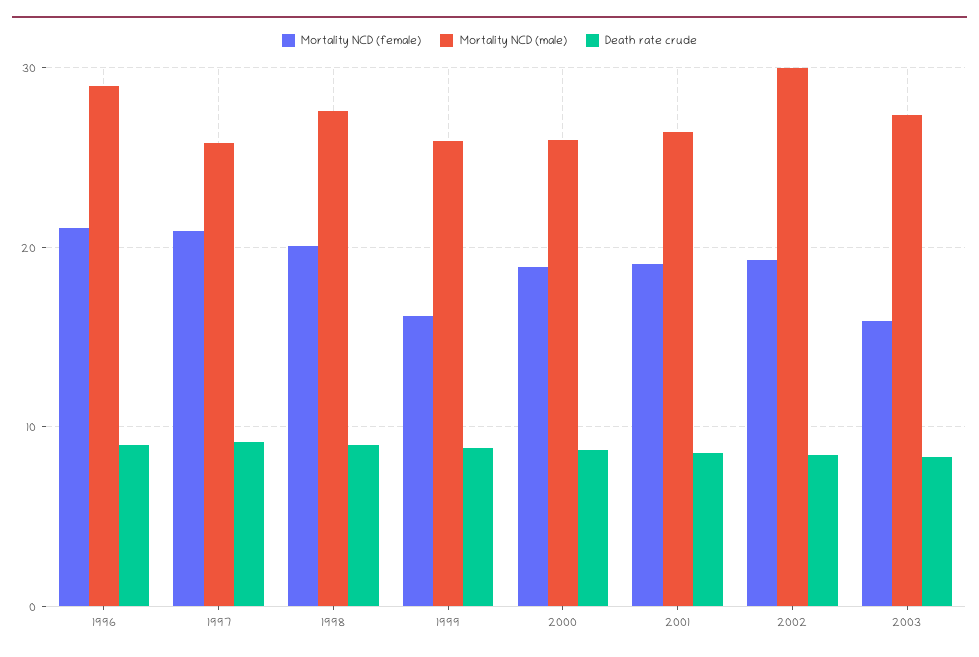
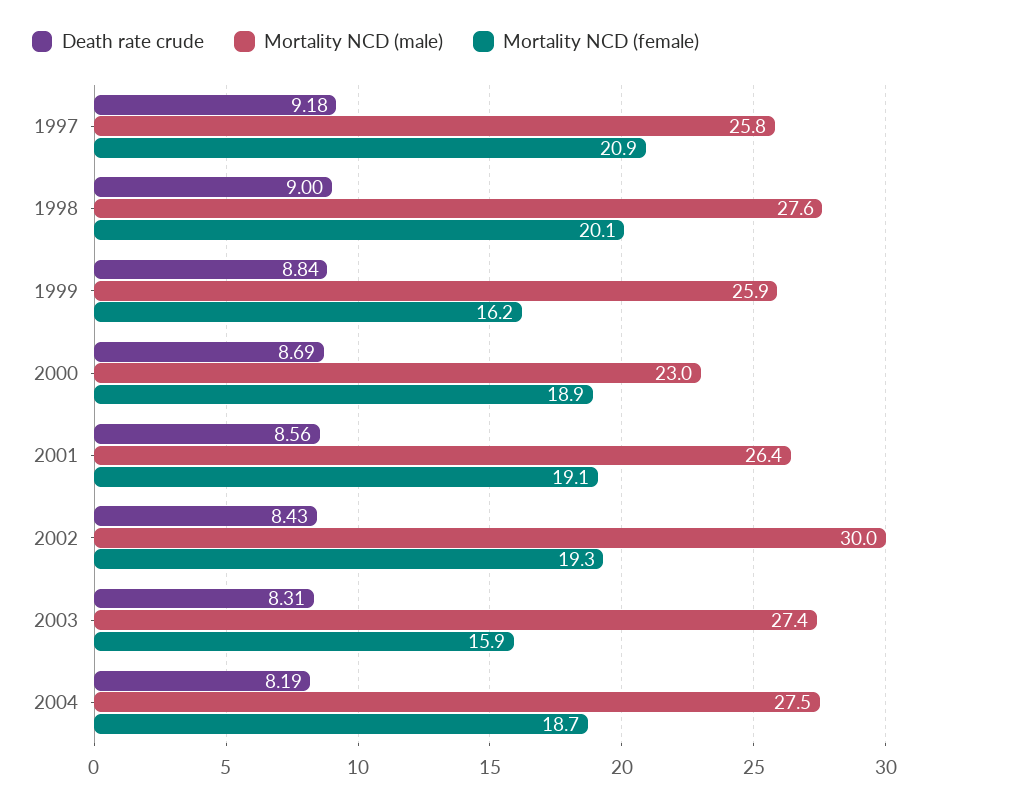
Mortality NCD (female), 1996: 21 -> none
Mortality NCD (male), 1996: 29 -> none
Death rate crude, 1996: 9 -> none
Mortality NCD (male), 2000: 26 -> 23
Death rate crude, 2004: none -> 8.19
Mortality NCD (male), 2004: none -> 27.5
Mortality NCD (female), 2004: none -> 18.7

